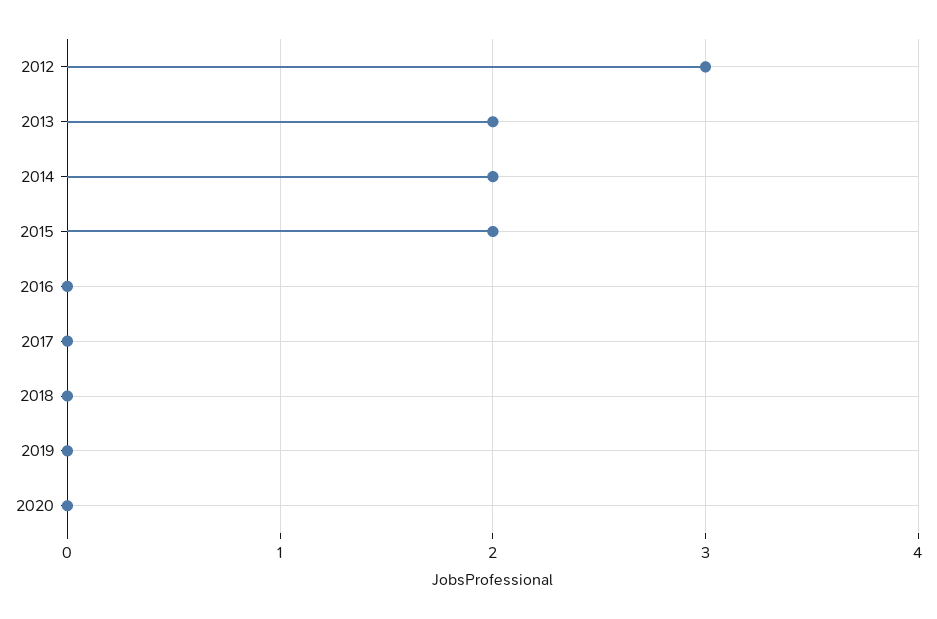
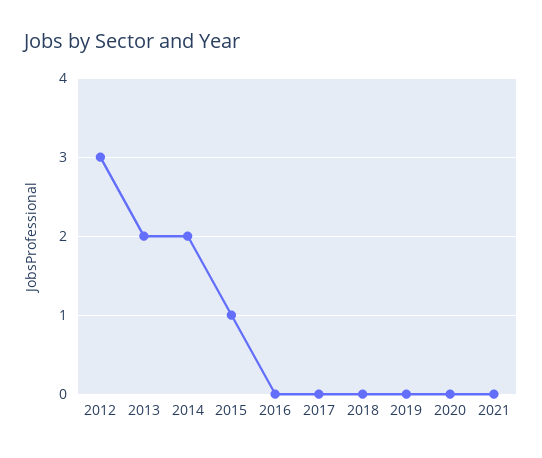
2015: 2 -> 1
2021: none -> 0

